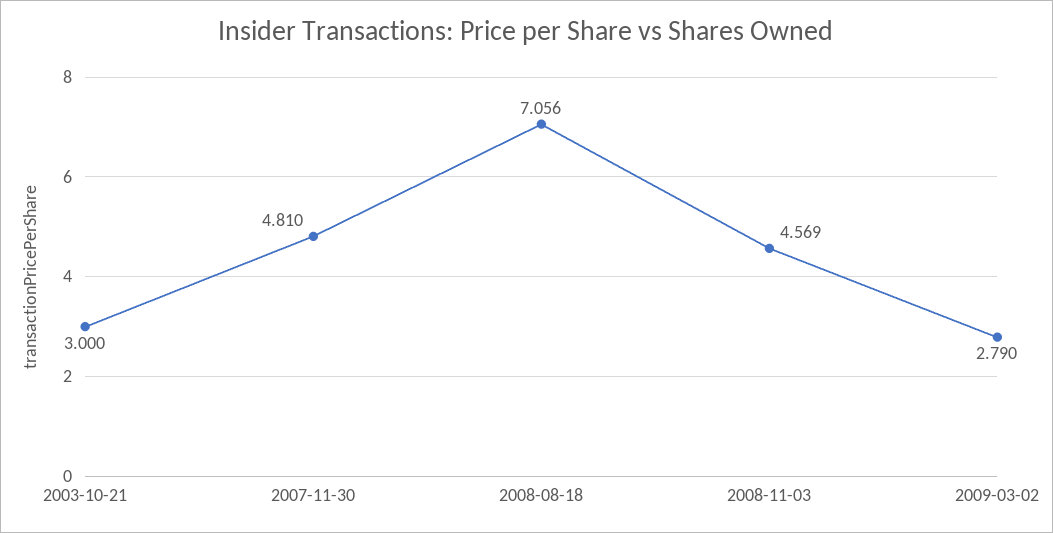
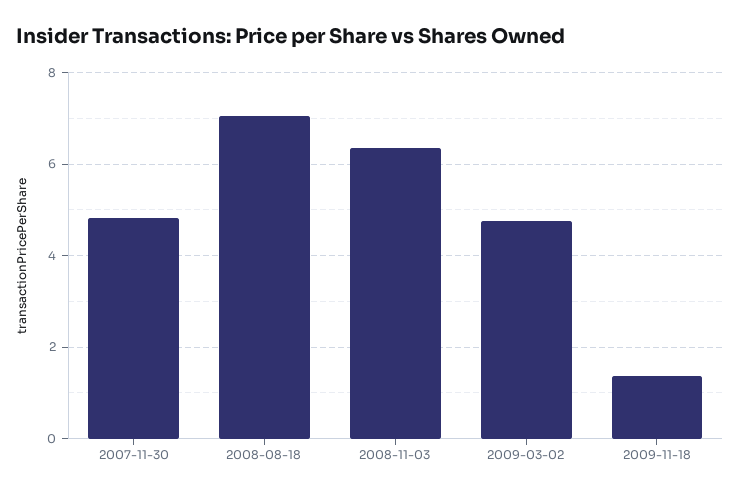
2003-10-21: 3 -> none
2008-11-03: 4.569 -> 6.4
2009-03-02: 2.79 -> 4.8
2009-11-18: none -> 1.4

